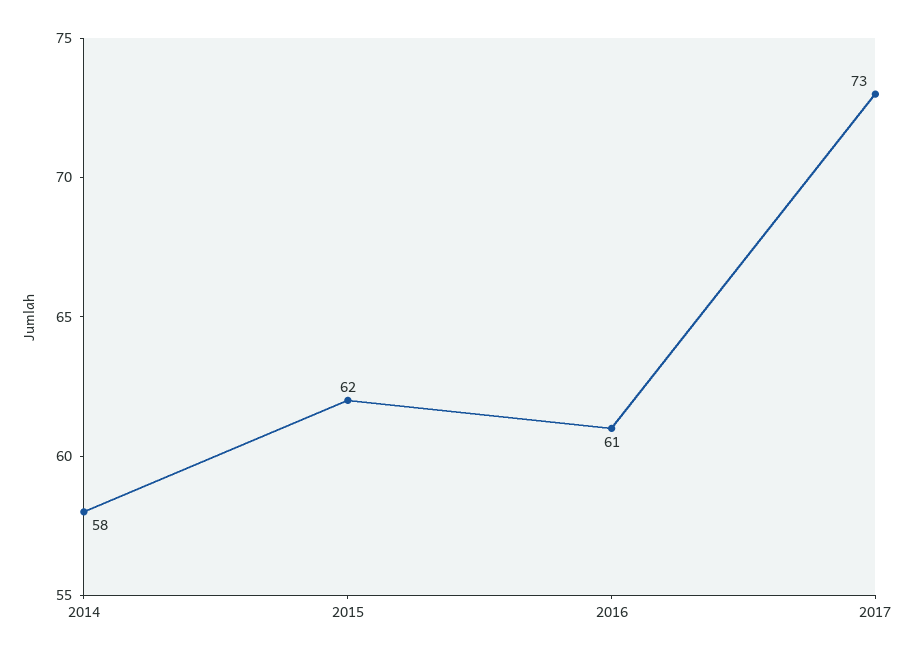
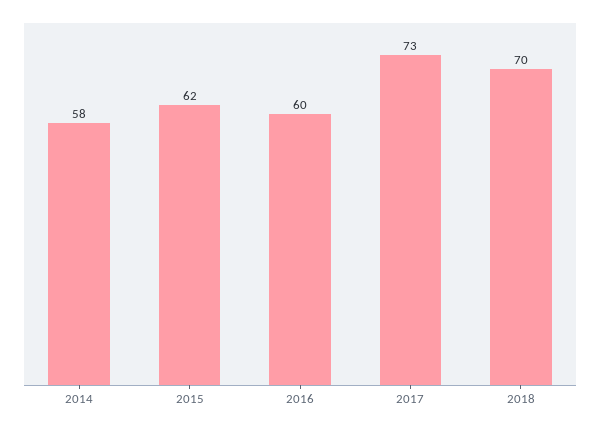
2016: 61 -> 60
2018: none -> 70

